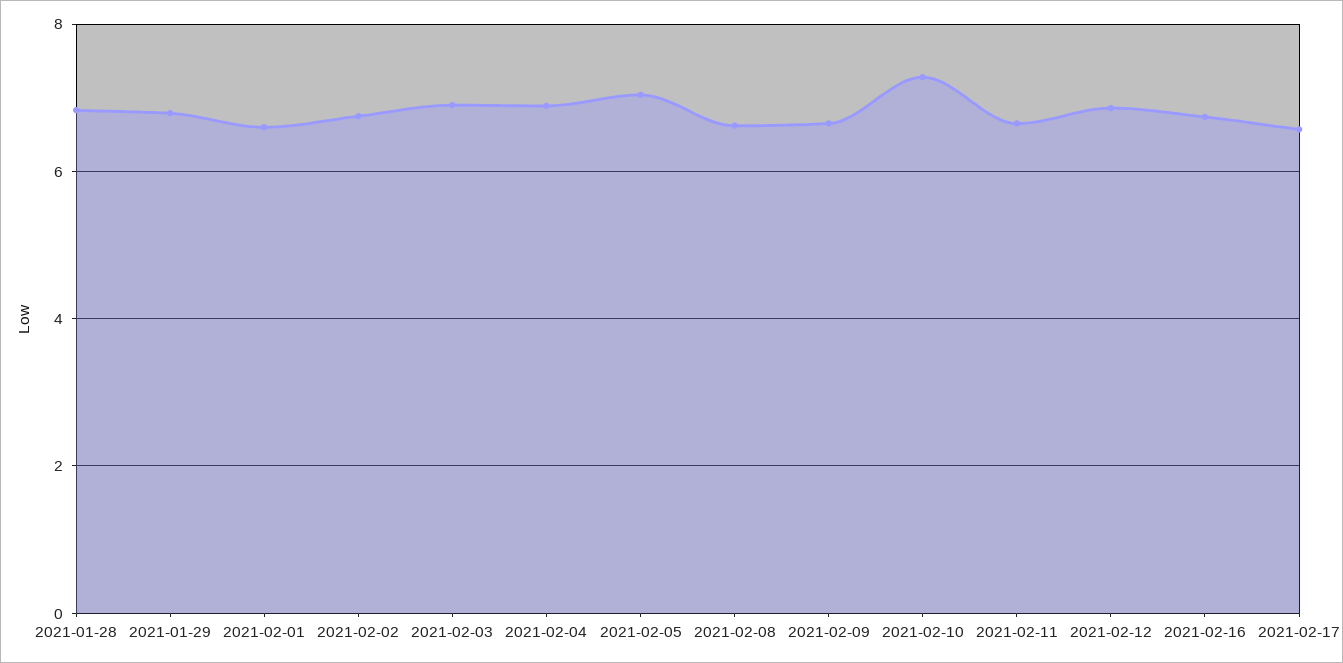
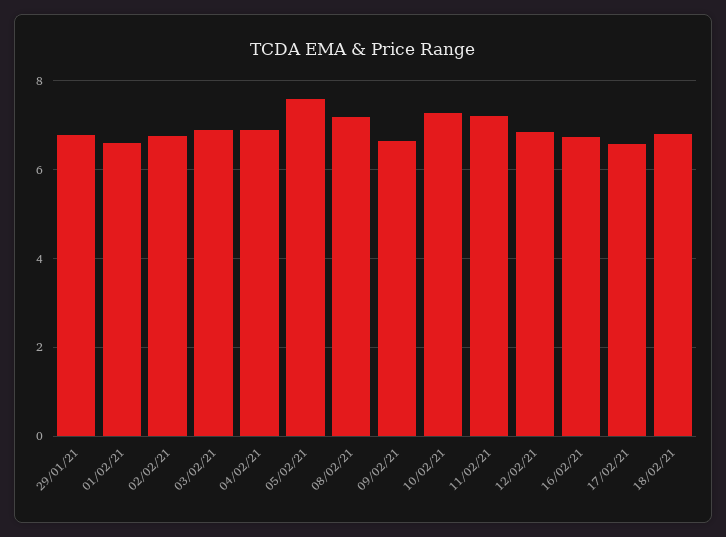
2021-01-28: 6.8 -> none
2021-02-05: 7 -> 7.6
2021-02-08: 6.6 -> 7.2
2021-02-11: 6.6 -> 7.2
18/02/21: none -> 6.8

